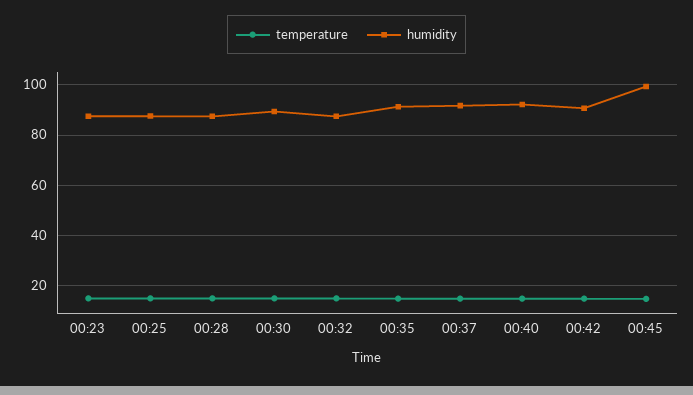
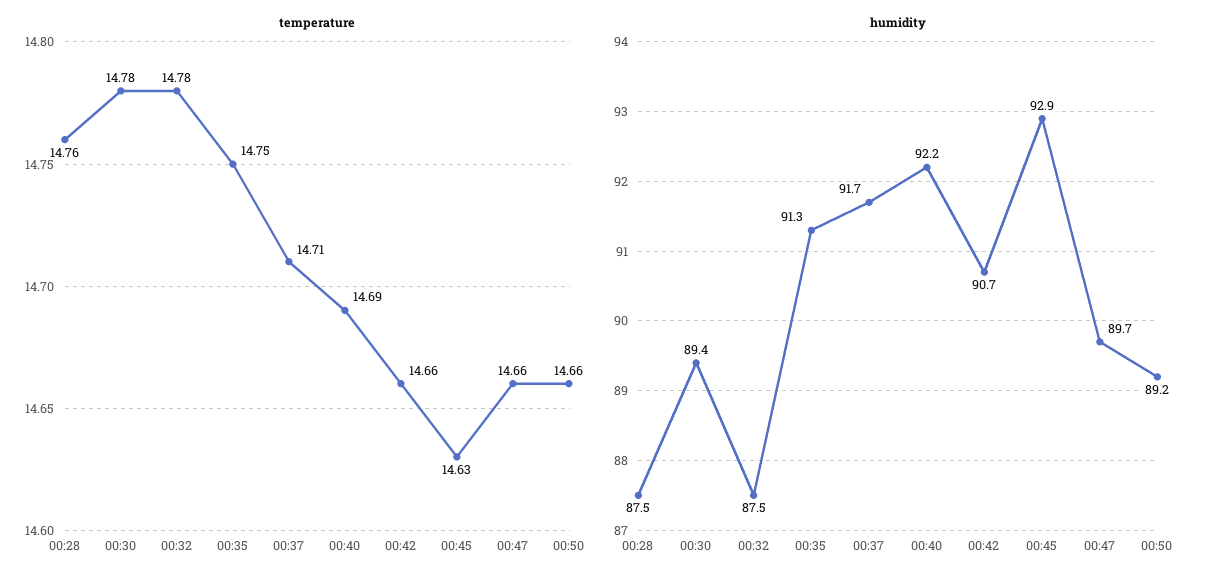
temperature, 00:23: 15 -> none
humidity, 00:23: 87.5 -> none
temperature, 00:25: 15 -> none
humidity, 00:25: 87.5 -> none
humidity, 00:45: 100 -> 92.9
temperature, 00:47: none -> 14.66
temperature, 00:50: none -> 14.66
humidity, 00:47: none -> 89.7
humidity, 00:50: none -> 89.2

